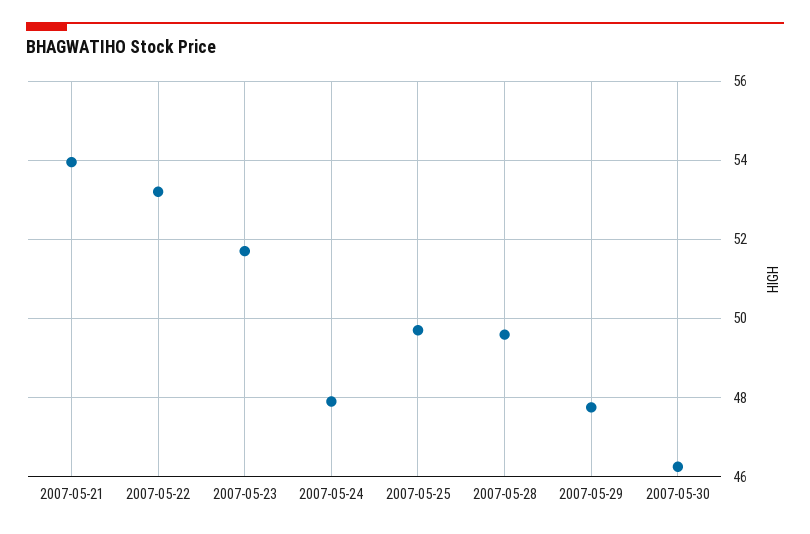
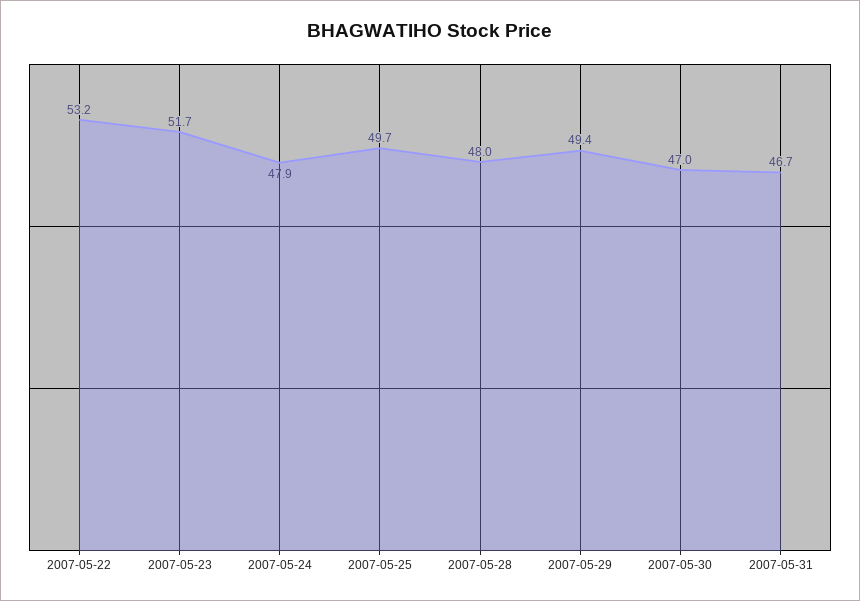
2007-05-21: 54 -> none
2007-05-28: 49.6 -> 48
2007-05-29: 47.8 -> 49.4
2007-05-30: 46.2 -> 47
2007-05-31: none -> 46.7

